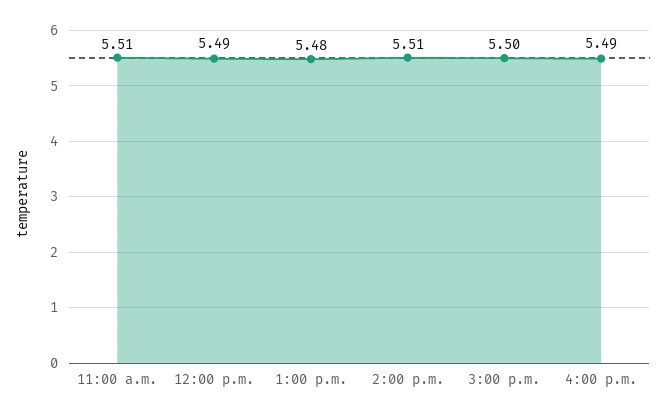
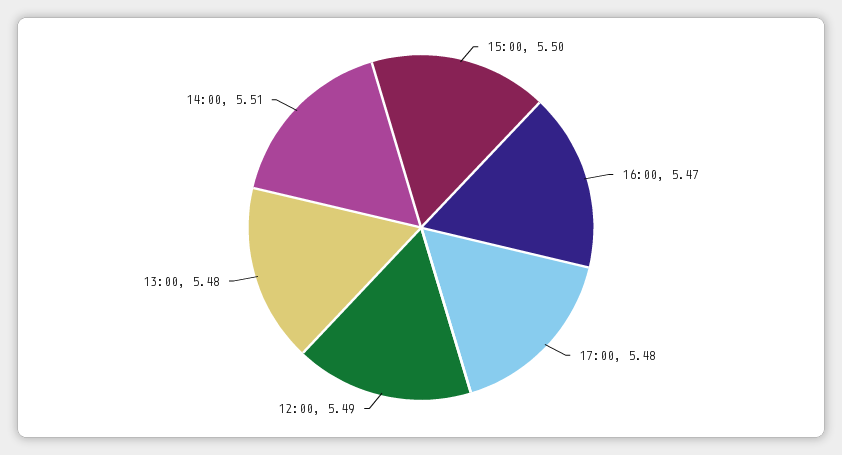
11:00 a.m.: 5.51 -> none
4:00 p.m.: 5.49 -> 5.47
17:00: none -> 5.48

